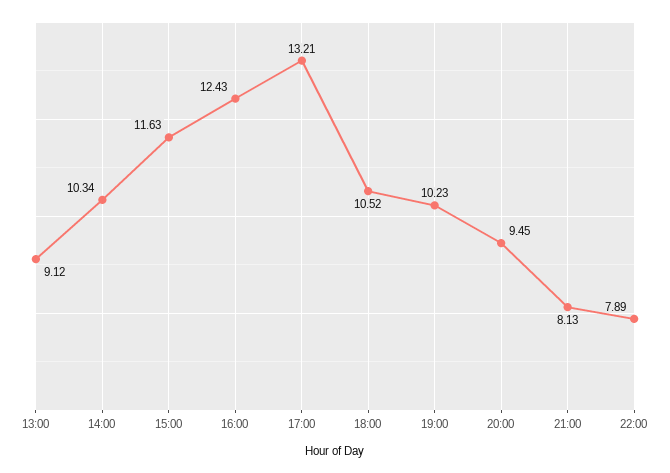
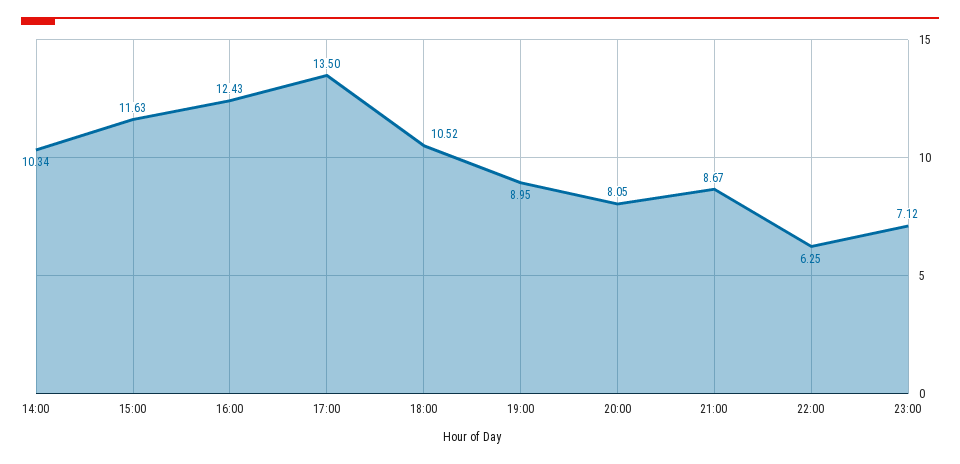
13:00: 9.12 -> none
17:00: 13.21 -> 13.5
19:00: 10.23 -> 8.95
20:00: 9.45 -> 8.05
21:00: 8.13 -> 8.67
22:00: 7.89 -> 6.25
23:00: none -> 7.12

